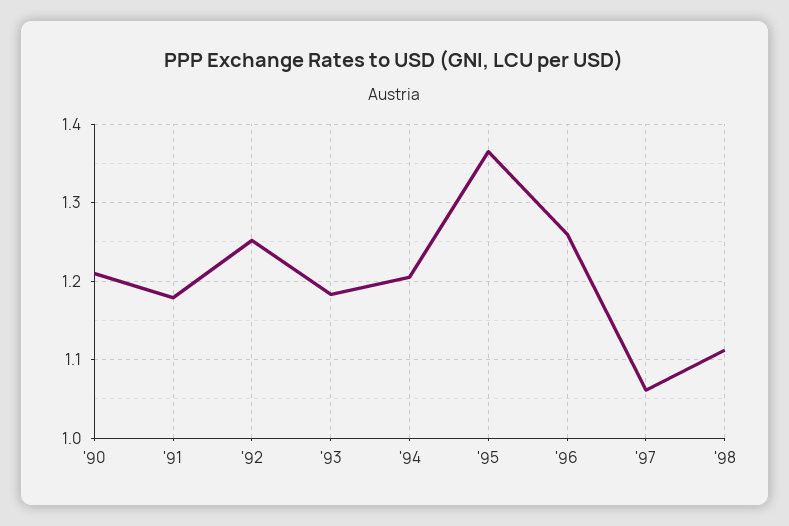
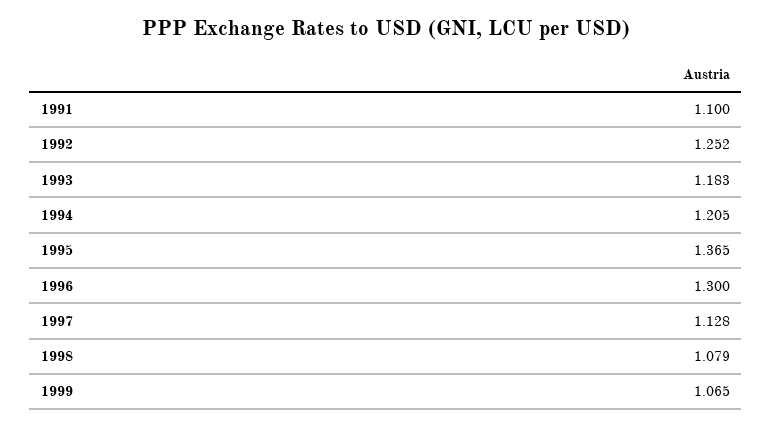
'90: 1.21 -> none
'91: 1.18 -> 1.1
'96: 1.26 -> 1.3
'97: 1.06 -> 1.128
'98: 1.11 -> 1.079
1999: none -> 1.065

